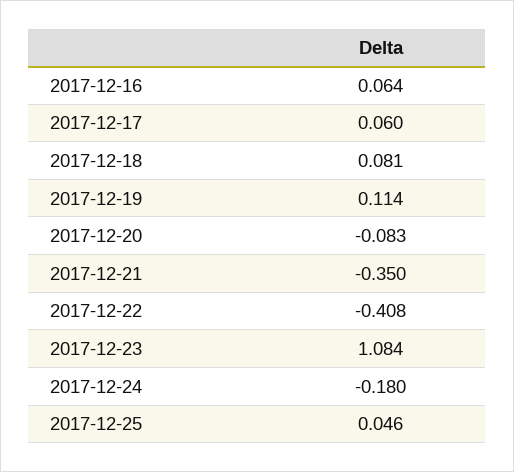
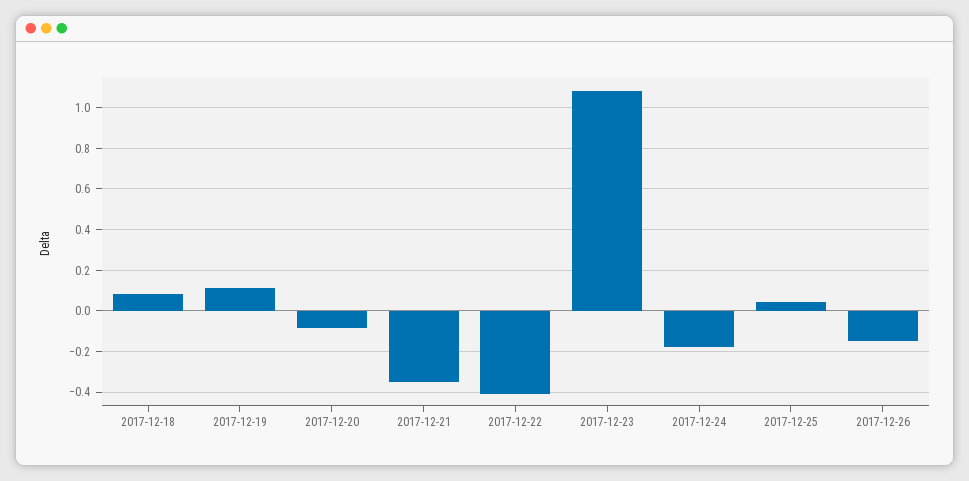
2017-12-16: 0.064 -> none
2017-12-17: 0.06 -> none
2017-12-26: none -> -0.15

